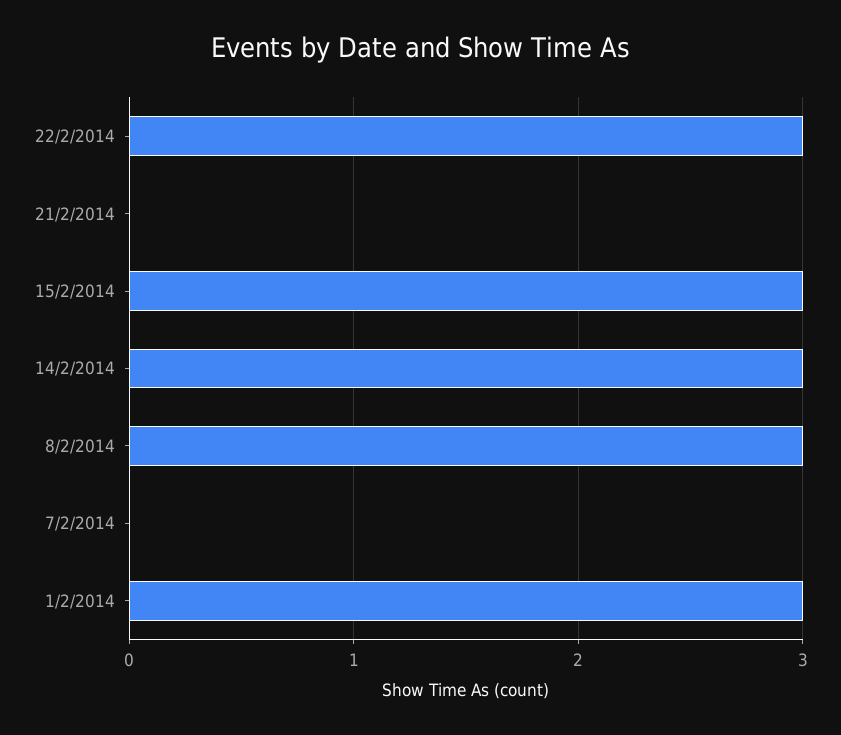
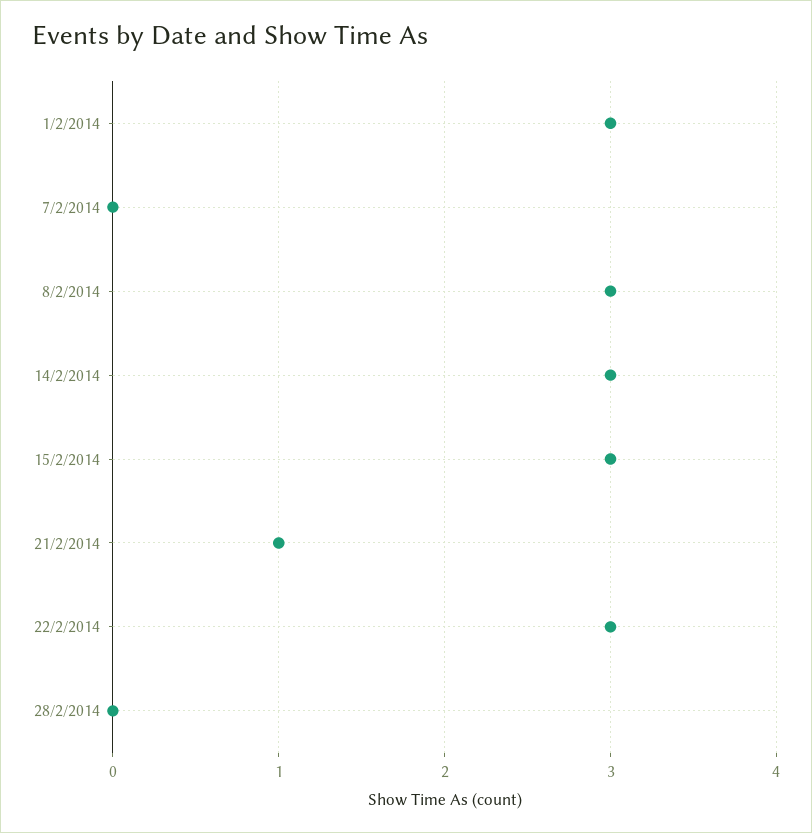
21/2/2014: 0 -> 1
28/2/2014: none -> 0

